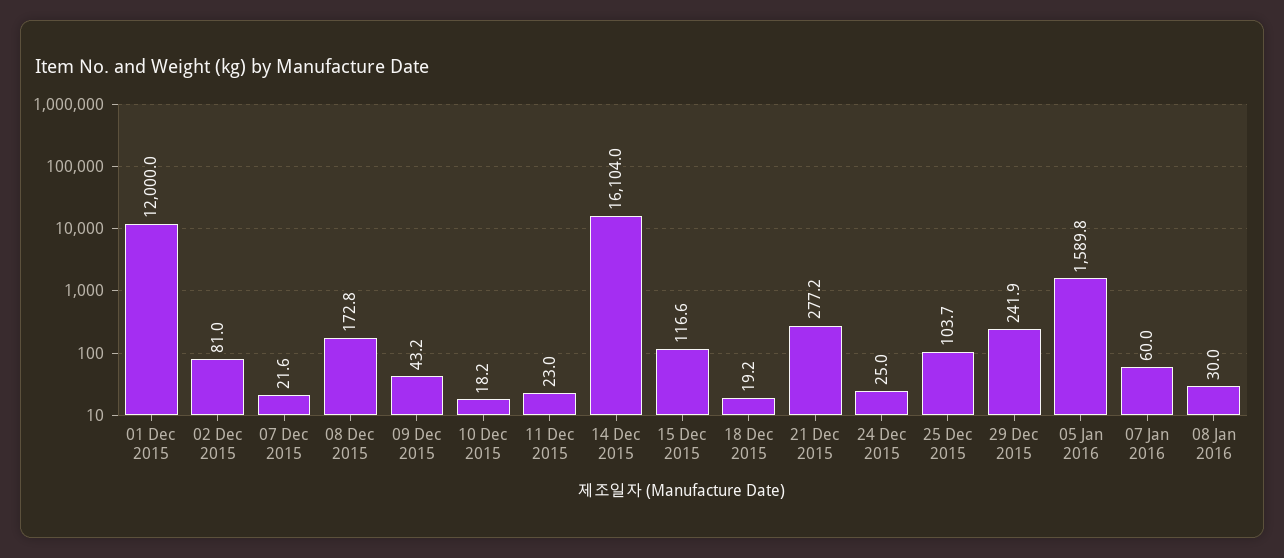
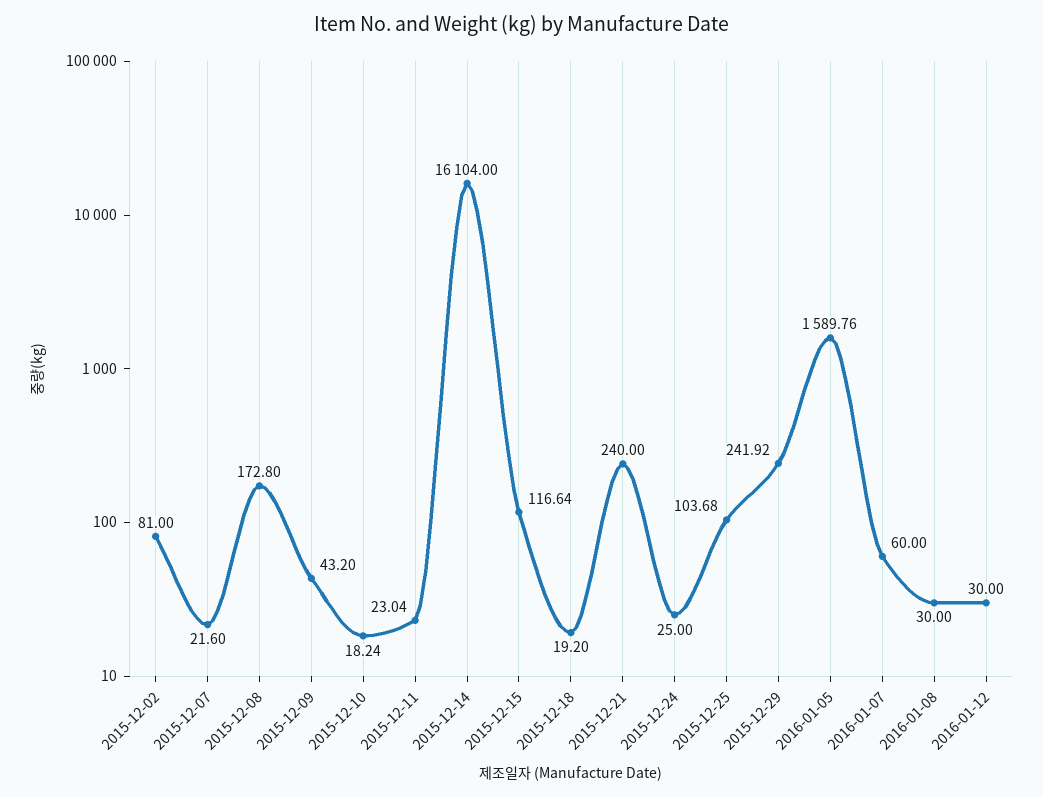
01 Dec 2015: 12000 -> none
21 Dec 2015: 277.2 -> 240
2016-01-12: none -> 30

